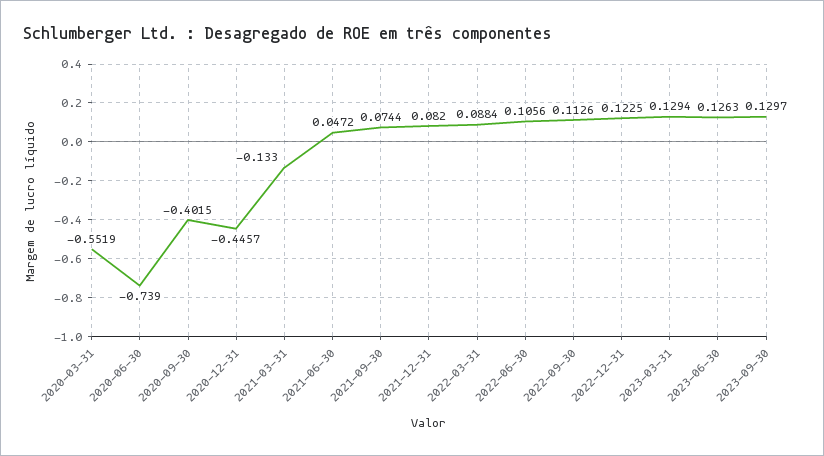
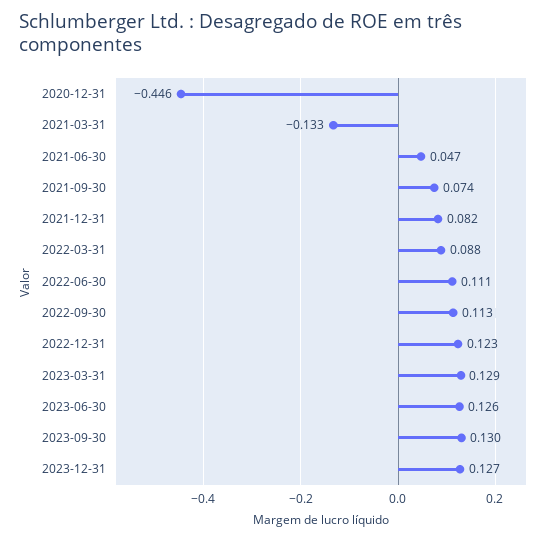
2020-03-31: -0.5519 -> none
2020-06-30: -0.739 -> none
2020-09-30: -0.4015 -> none
2022-06-30: 0.1056 -> 0.111
2023-12-31: none -> 0.127

